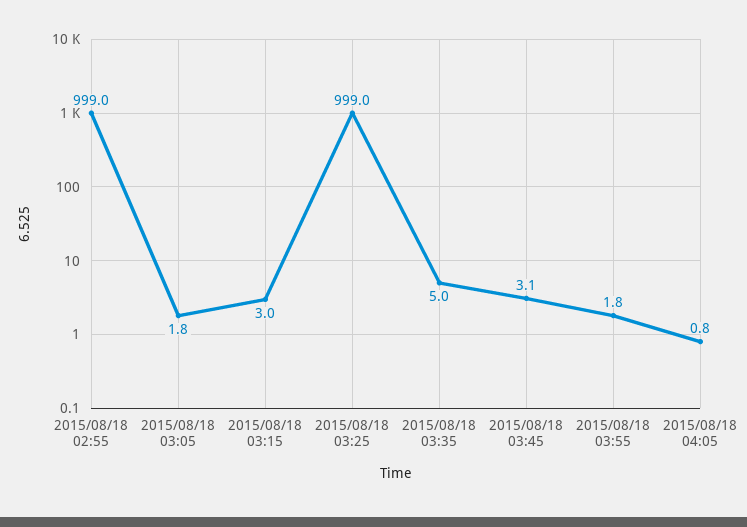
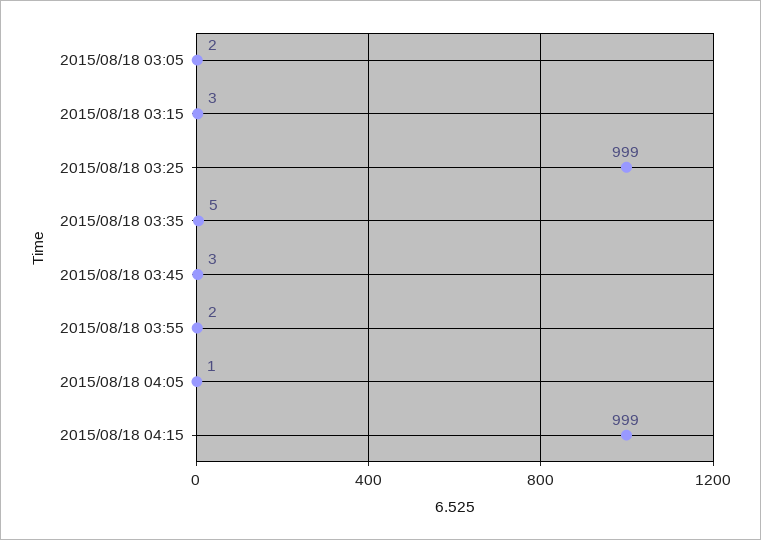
2015/08/18 02:55: 999 -> none
2015/08/18 04:15: none -> 999

